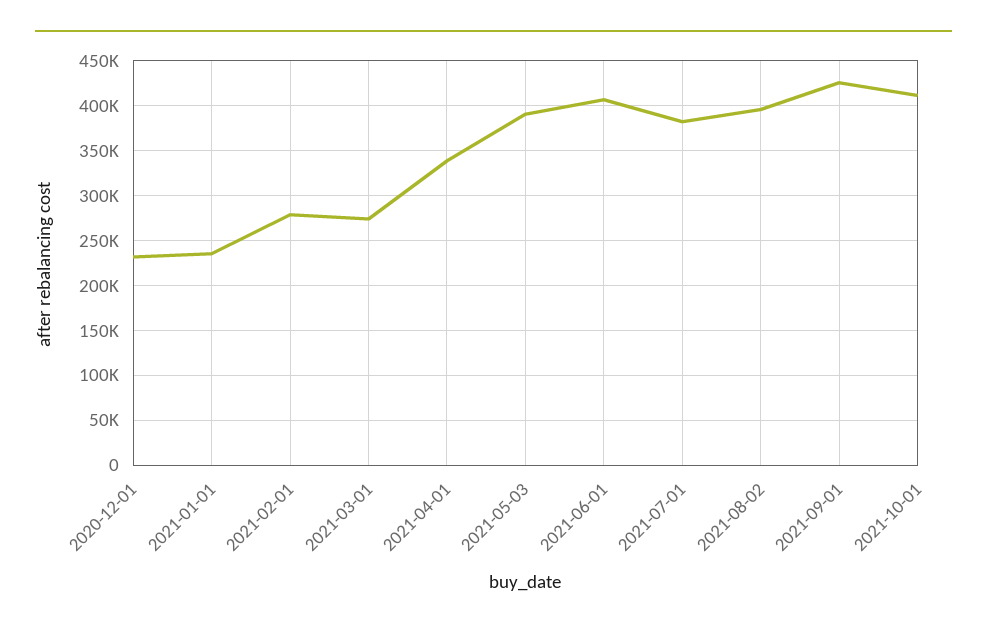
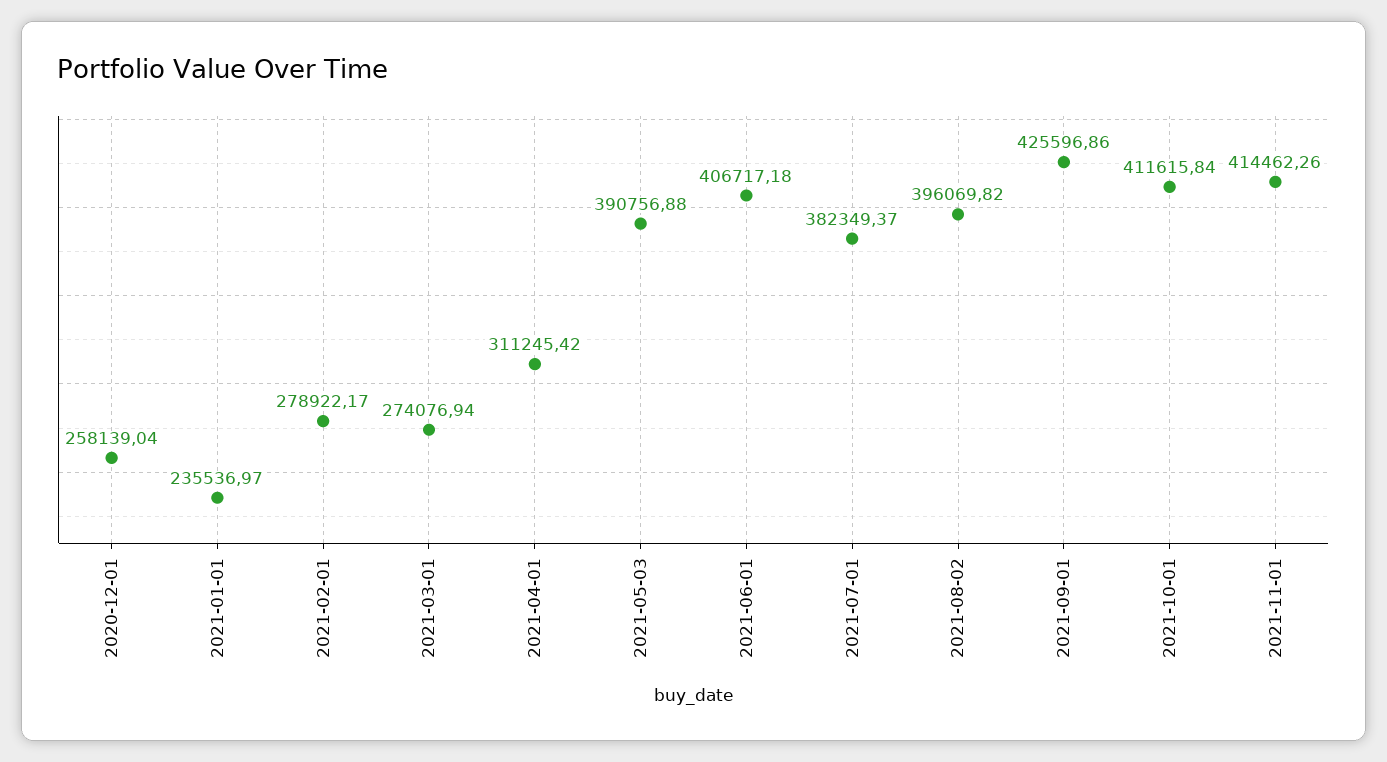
2020-12-01: 230000 -> 258139.04
2021-04-01: 340000 -> 311245.42
2021-11-01: none -> 414462.26

